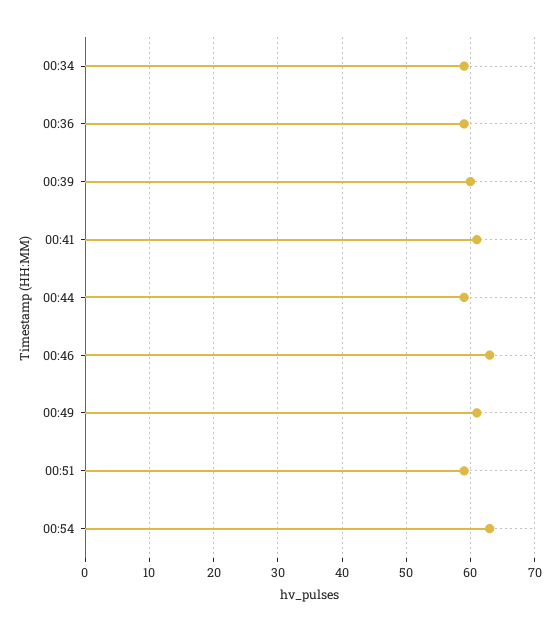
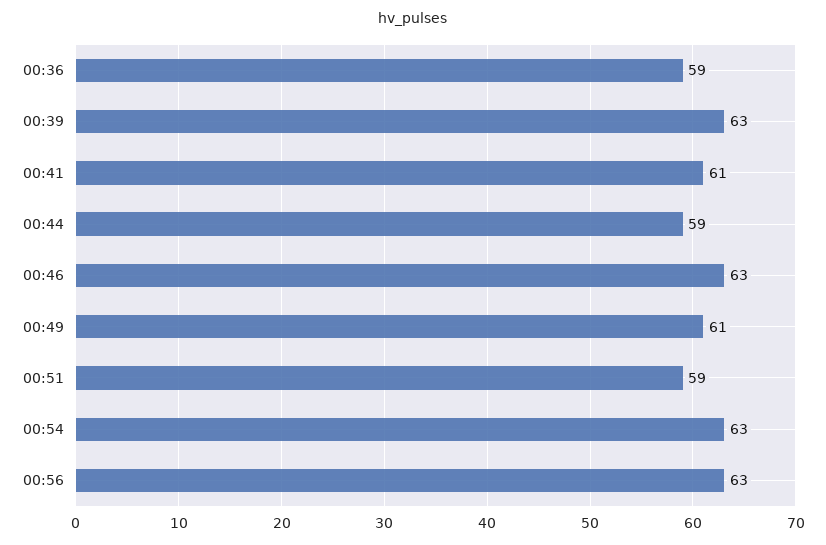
00:34: 59 -> none
00:39: 60 -> 63
00:56: none -> 63

